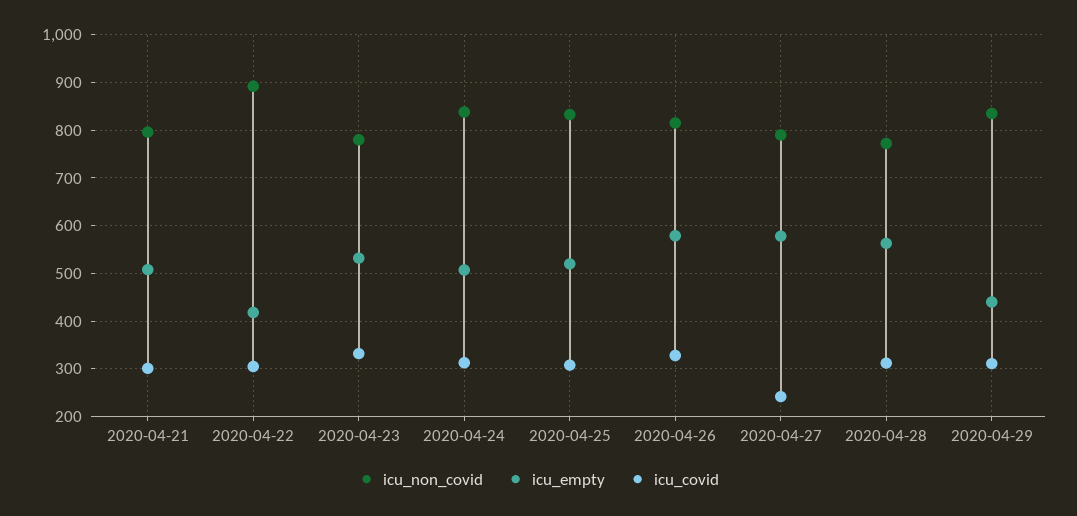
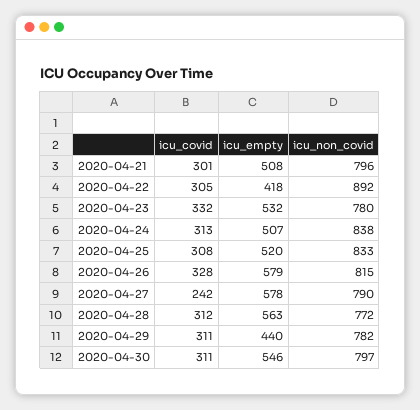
icu_non_covid, 2020-04-29: 840 -> 782
icu_covid, 2020-04-30: none -> 311
icu_empty, 2020-04-30: none -> 546
icu_non_covid, 2020-04-30: none -> 797

